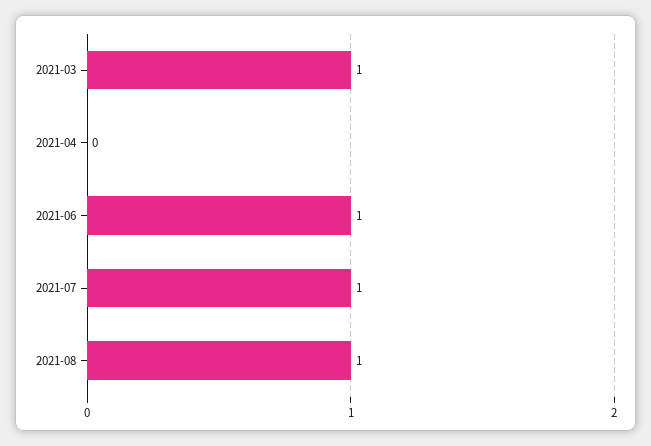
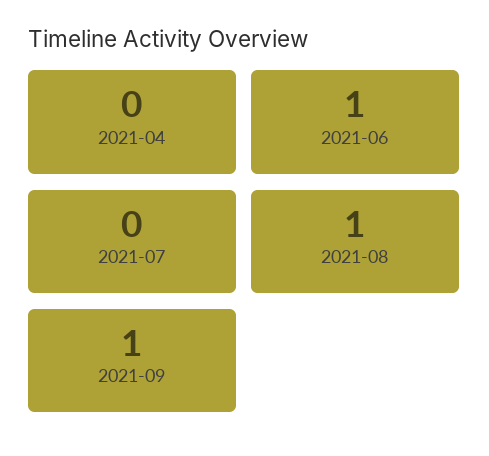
2021-03: 1 -> none
2021-07: 1 -> 0
2021-09: none -> 1

